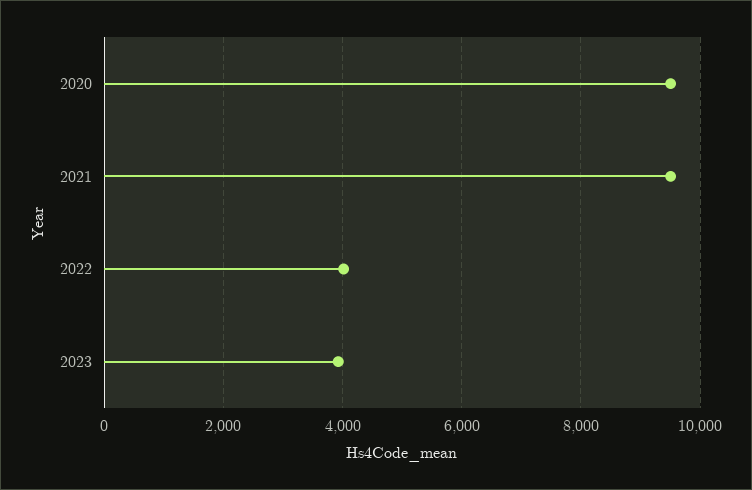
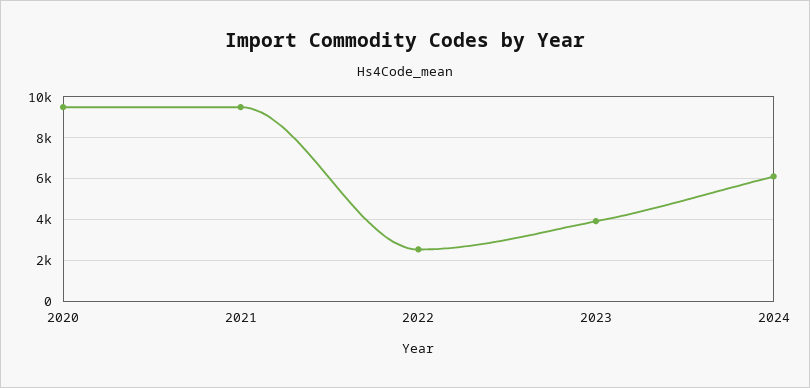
2022: 4000 -> 2500
2024: none -> 6000

